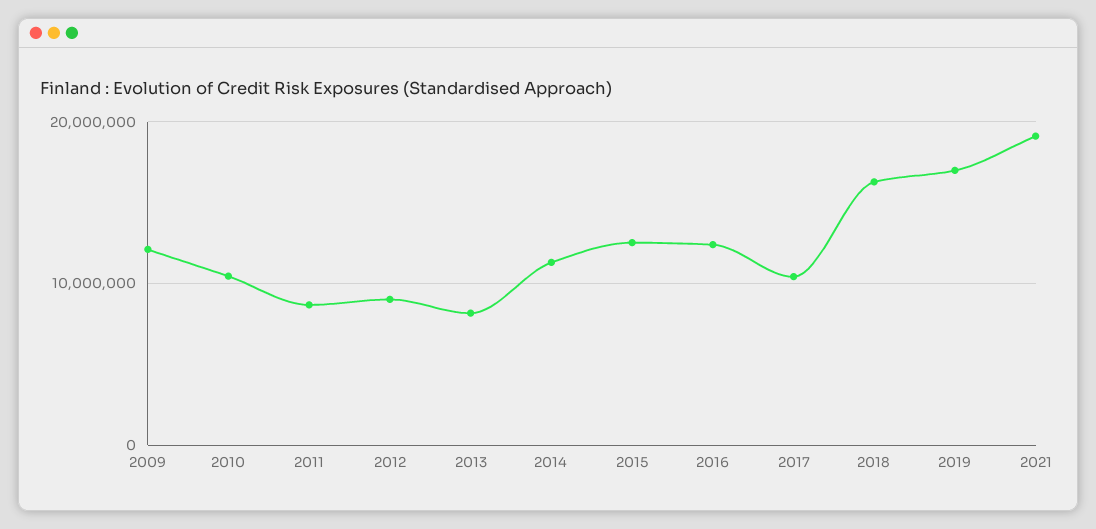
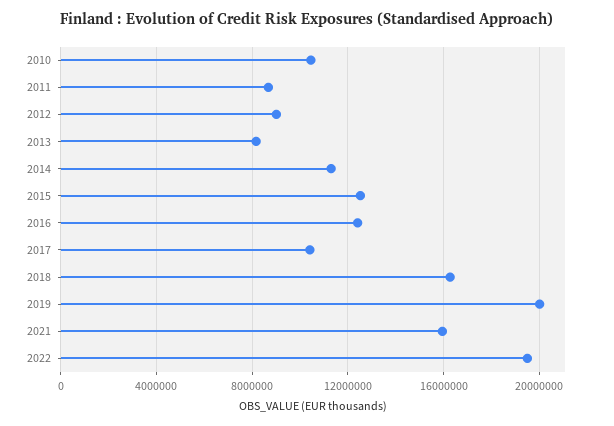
2009: 12000000 -> none
2019: 17000000 -> 20000000
2021: 19000000 -> 16000000
2022: none -> 19500000

